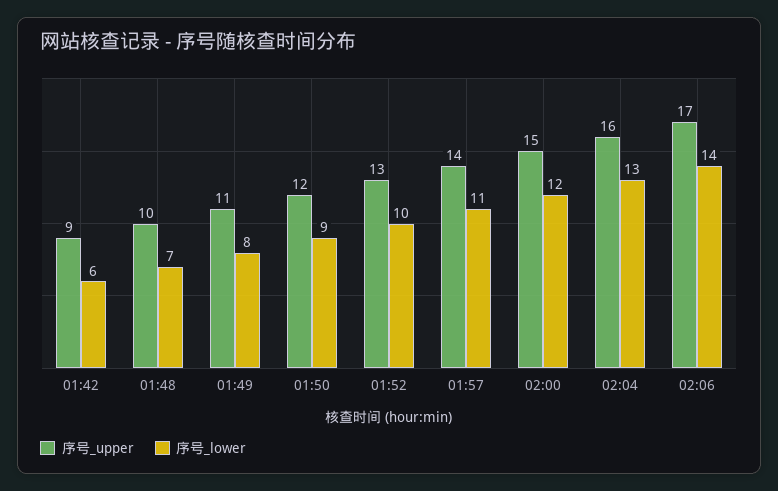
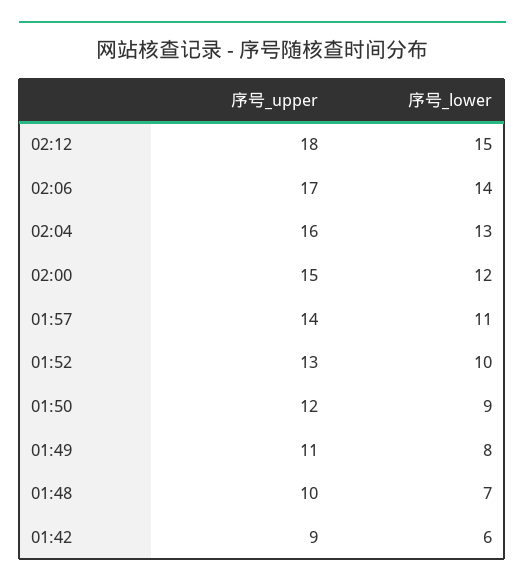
序号_upper, 02:12: none -> 18
序号_lower, 02:12: none -> 15

